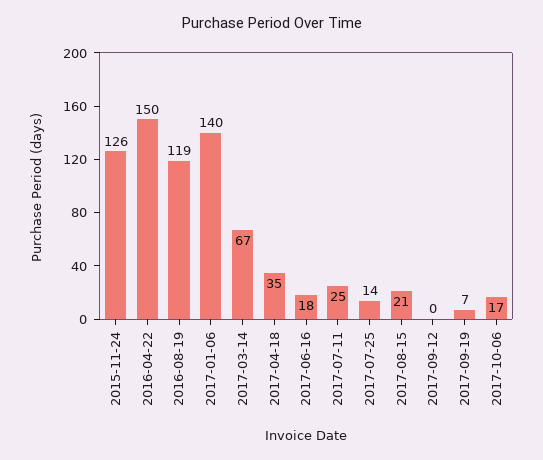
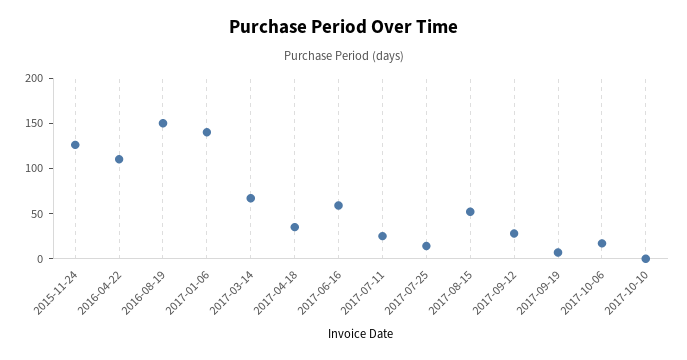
2016-04-22: 150 -> 110
2016-08-19: 119 -> 150
2017-06-16: 18 -> 60
2017-08-15: 21 -> 50
2017-09-12: 0 -> 30
2017-10-10: none -> 0

